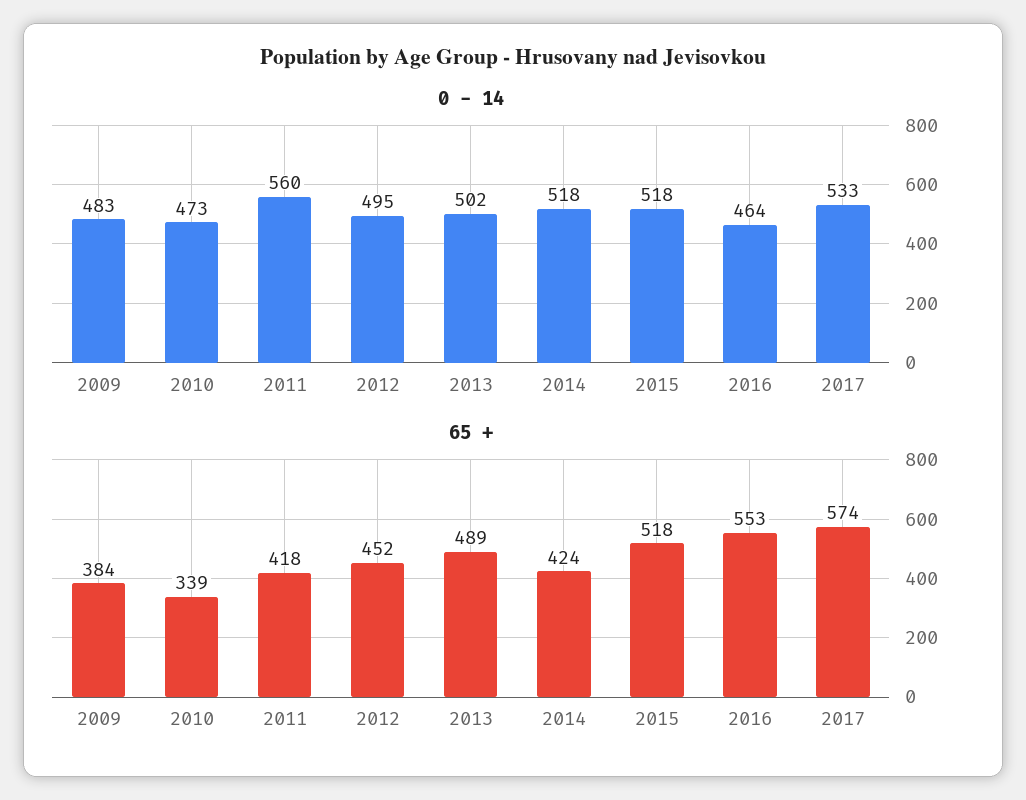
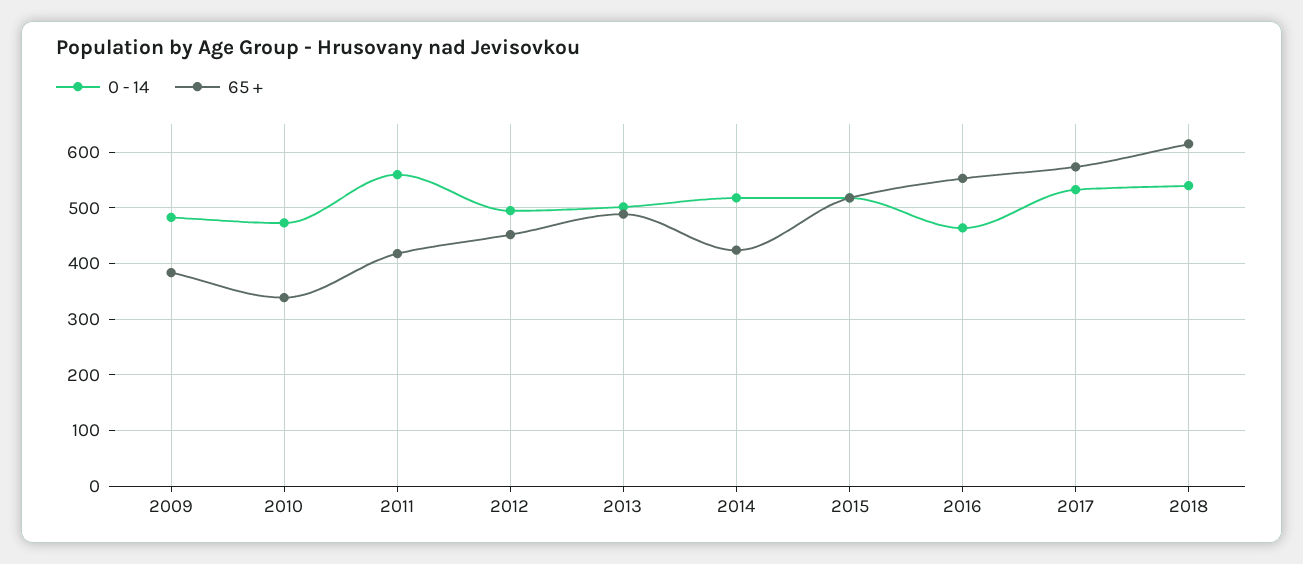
0 - 14, 2018: none -> 540
65 +, 2018: none -> 620

